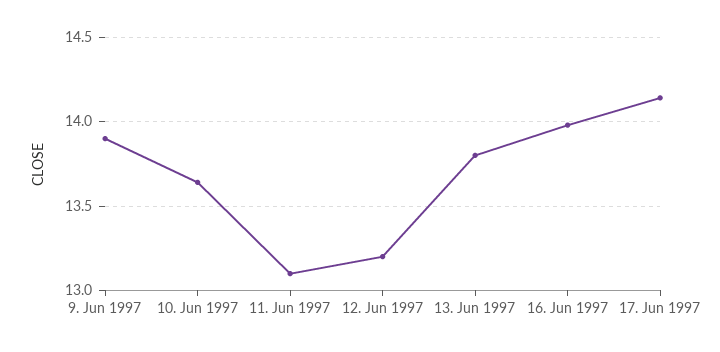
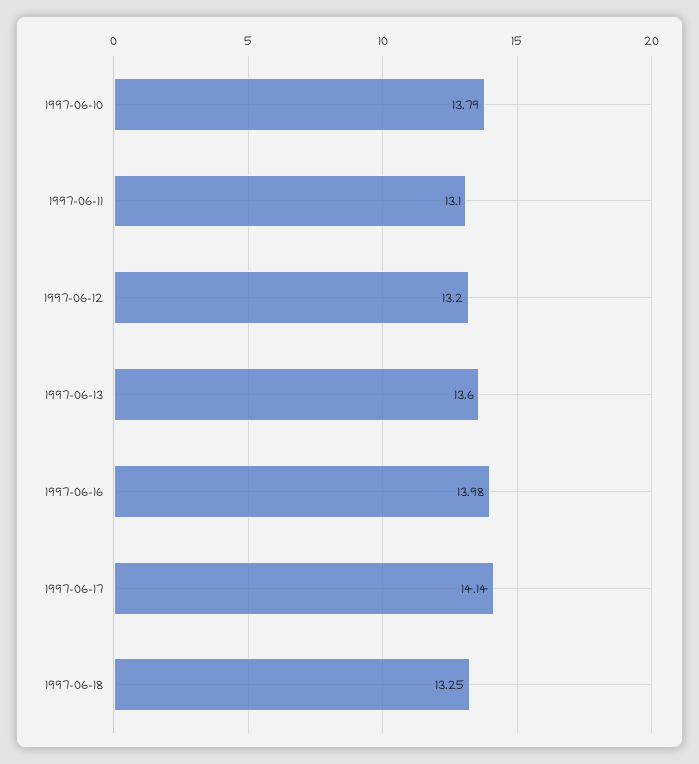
9. Jun 1997: 13.9 -> none
10. Jun 1997: 13.65 -> 13.79
13. Jun 1997: 13.8 -> 13.6
1997-06-18: none -> 13.25

